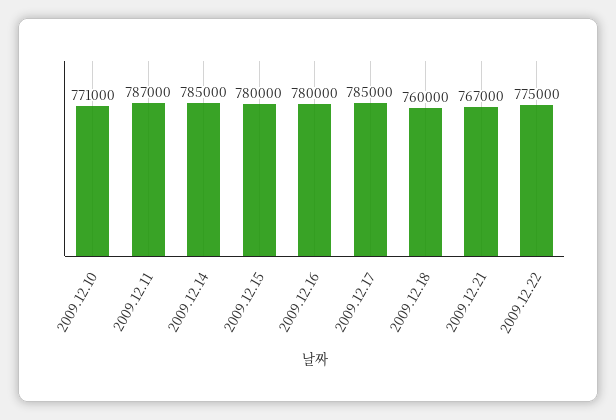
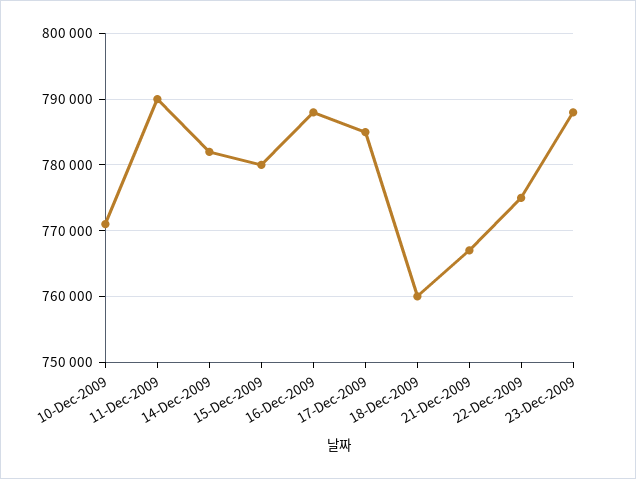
2009.12.11: 787000 -> 790000
2009.12.14: 785000 -> 782000
2009.12.16: 780000 -> 788000
23-Dec-2009: none -> 788000

